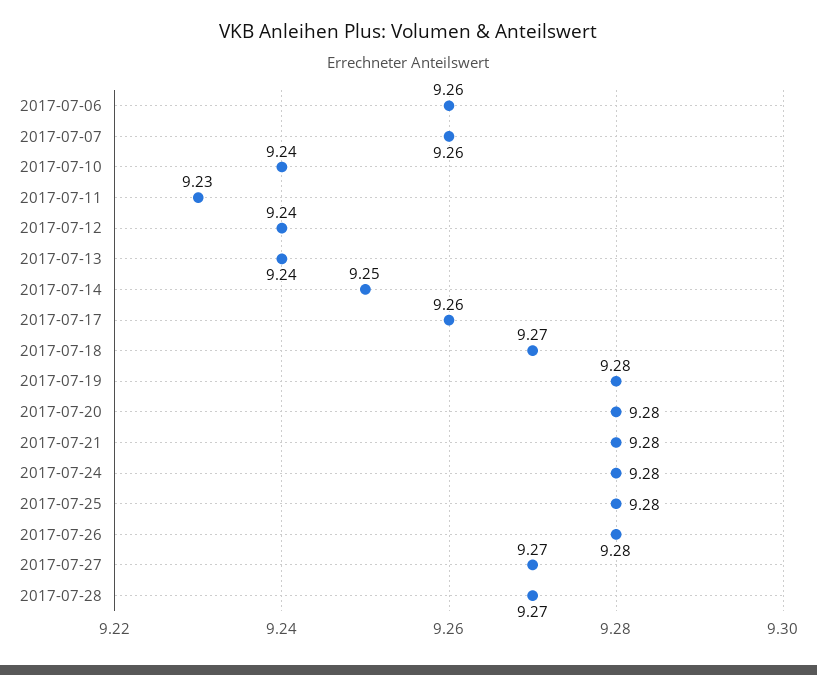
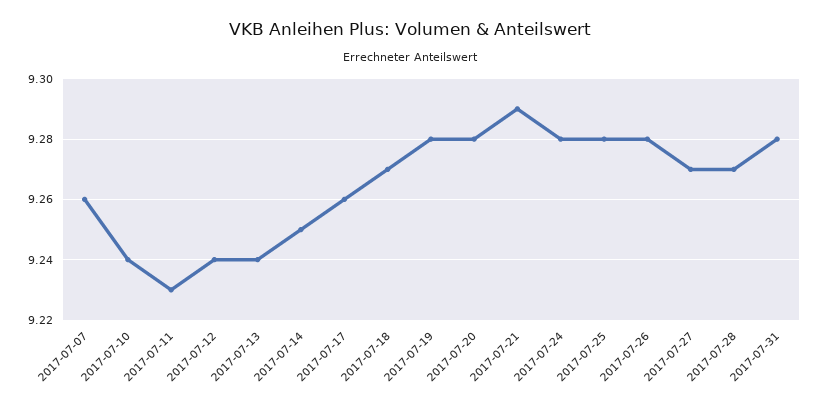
2017-07-06: 9.26 -> none
2017-07-21: 9.28 -> 9.29
2017-07-31: none -> 9.28

